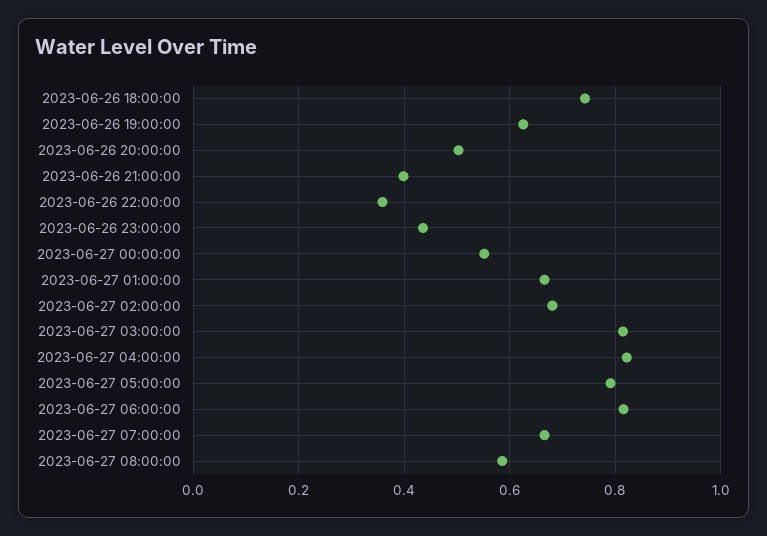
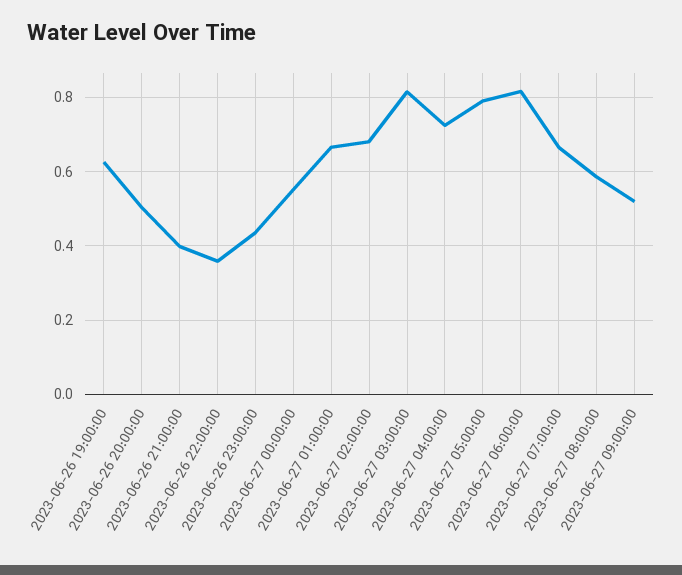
2023-06-26 18:00:00: 0.74 -> none
2023-06-27 04:00:00: 0.82 -> 0.72
2023-06-27 09:00:00: none -> 0.52

